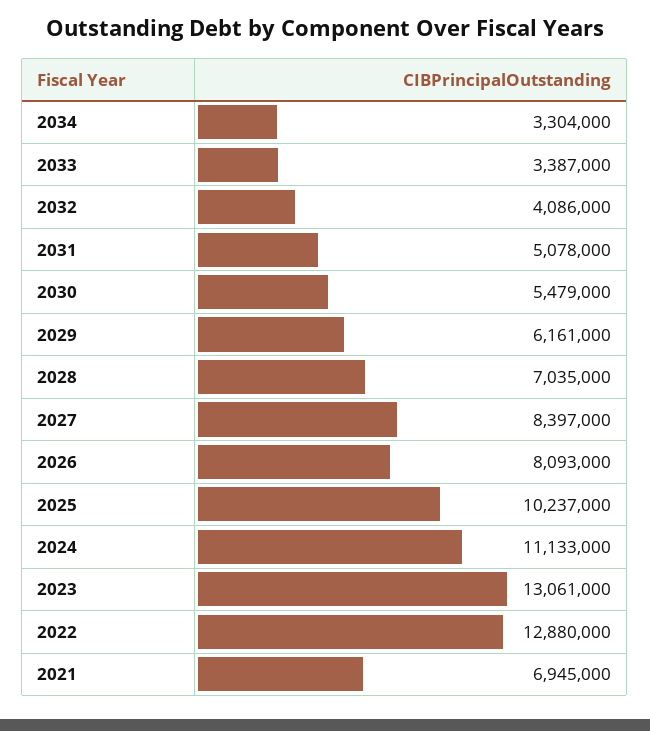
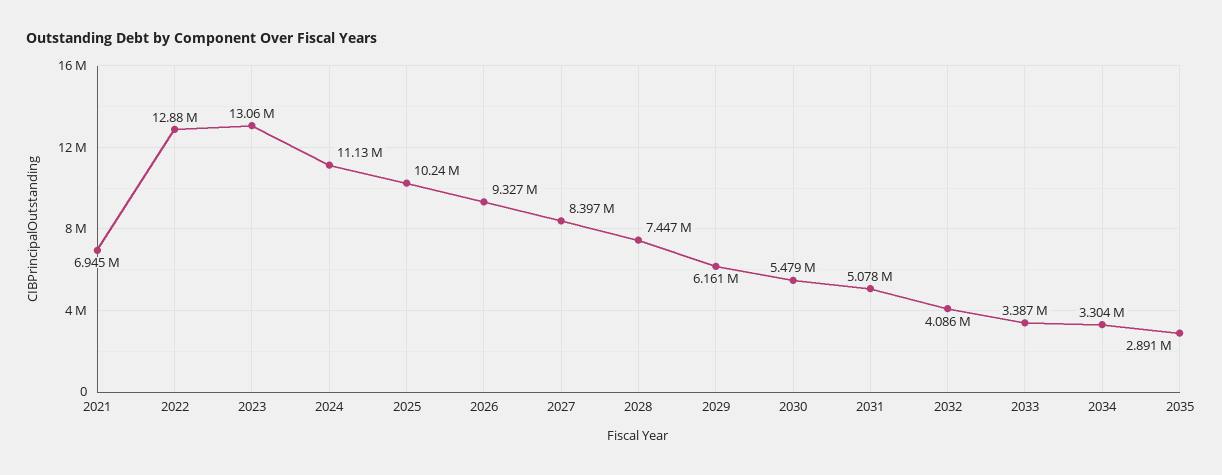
2028: 7035000 -> 7447000
2026: 8093000 -> 9327000
2035: none -> 2891000

